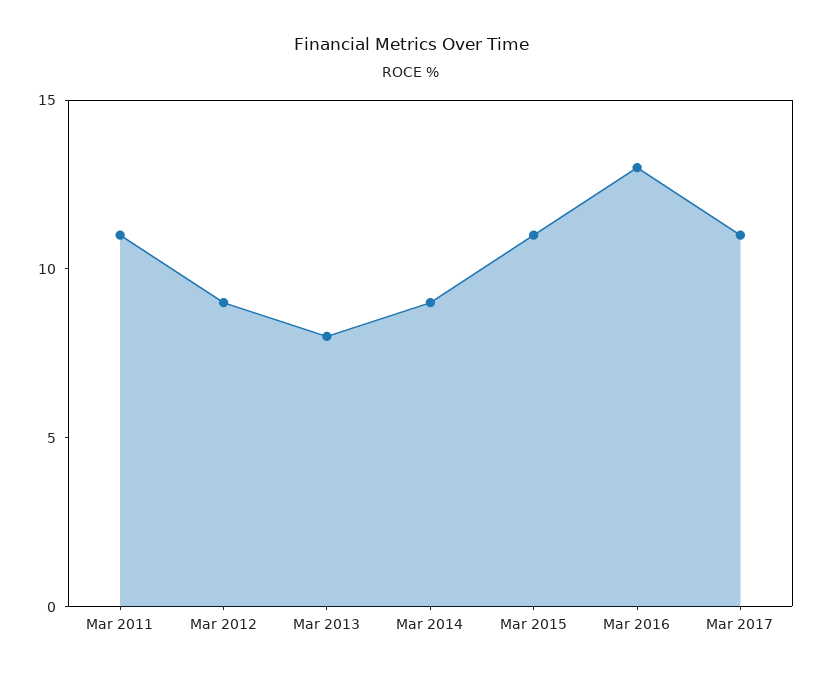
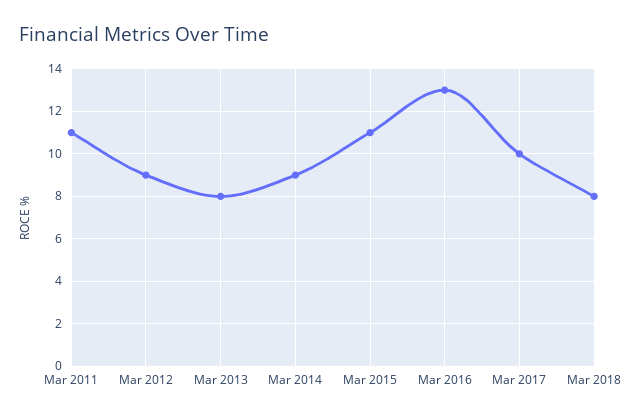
Mar 2017: 11 -> 10
Mar 2018: none -> 8

